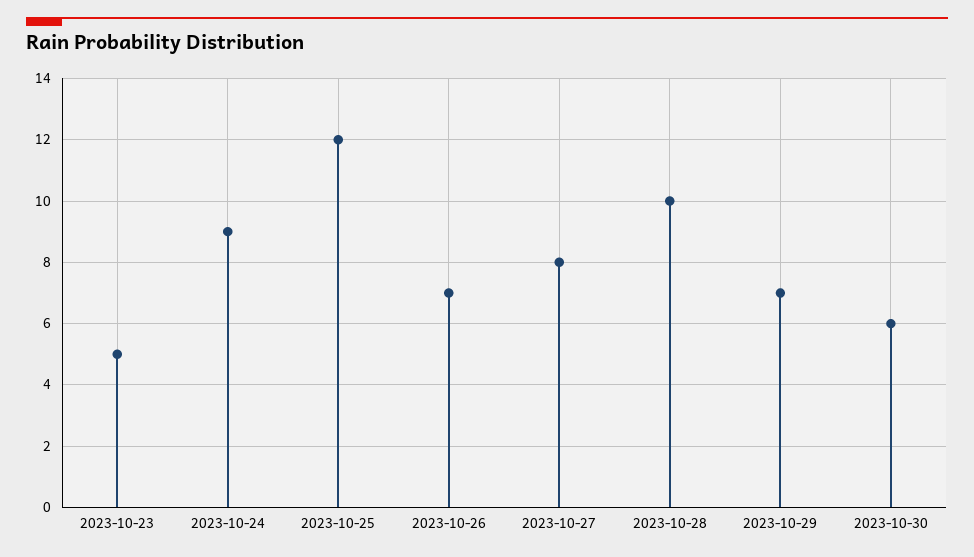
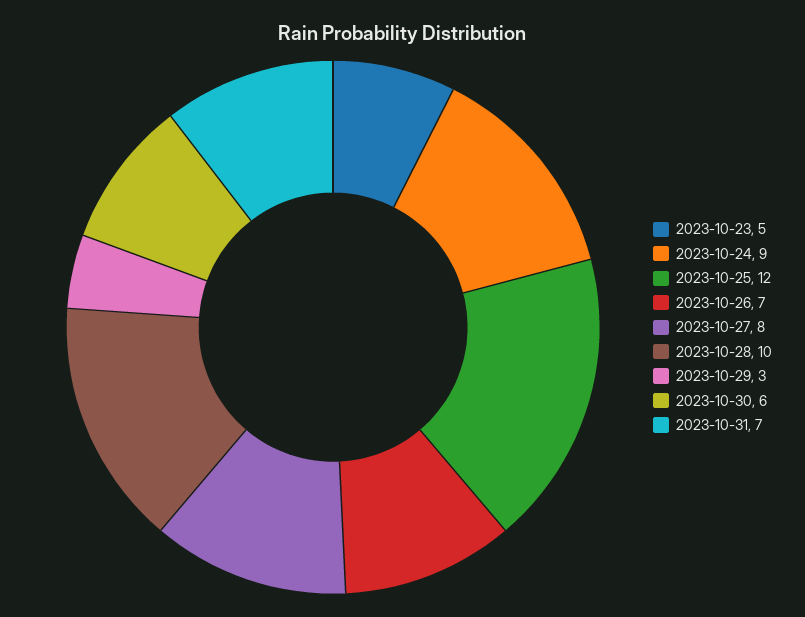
2023-10-29: 7 -> 3
2023-10-31: none -> 7

